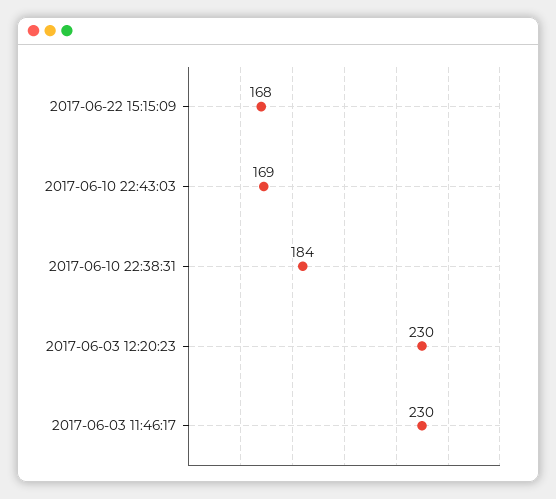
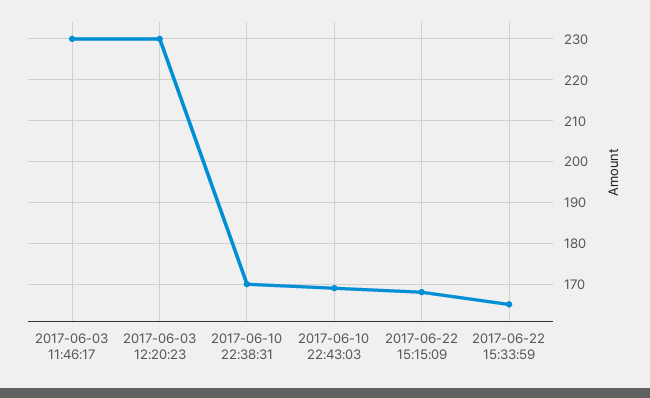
2017-06-10 22:38:31: 184 -> 170
2017-06-22 15:33:59: none -> 165

